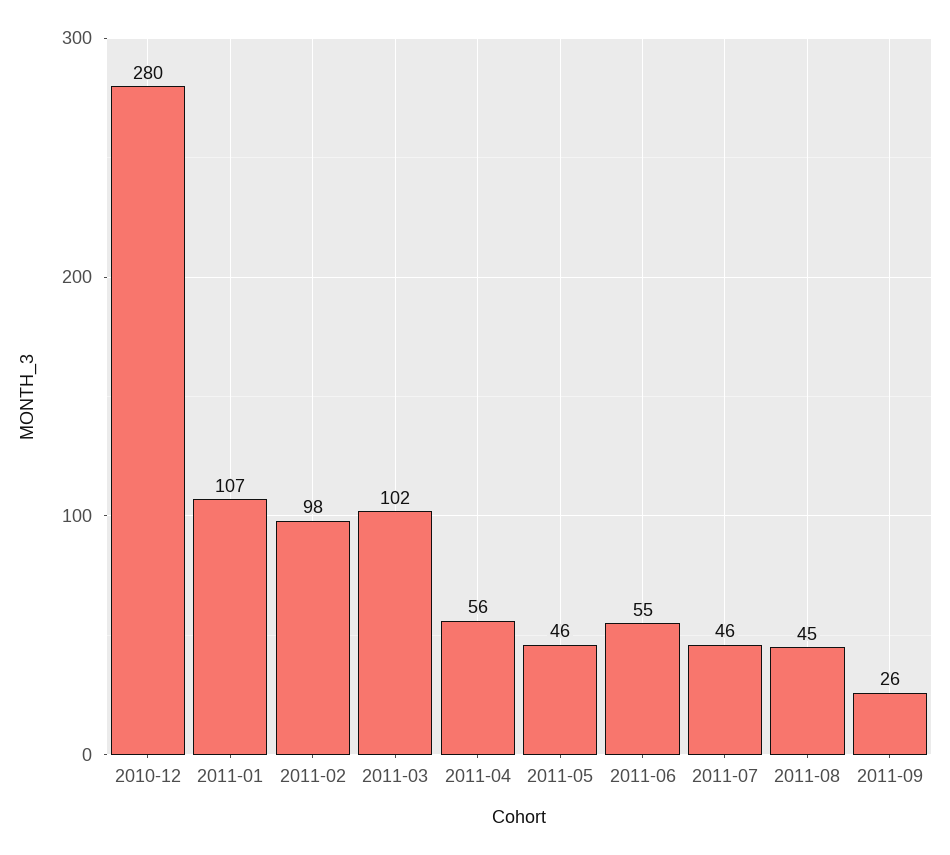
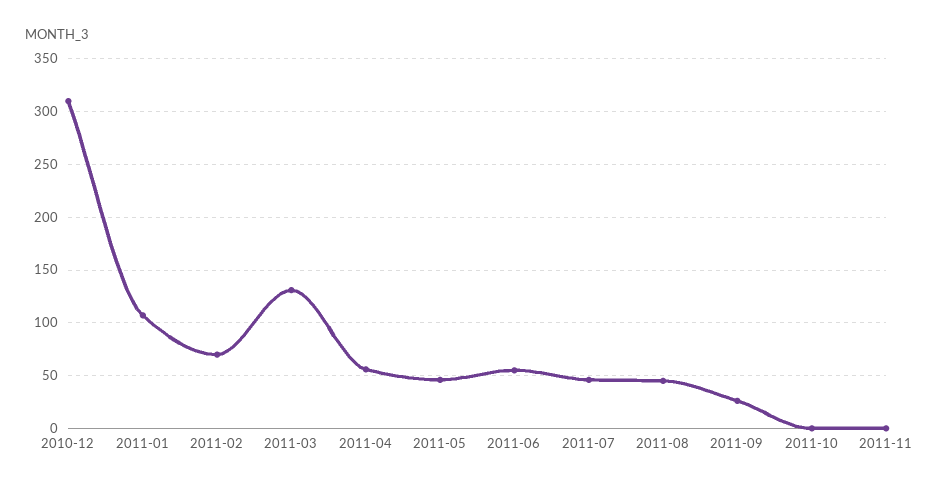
2010-12: 280 -> 310
2011-02: 98 -> 70
2011-03: 102 -> 130
2011-10: none -> 0
2011-11: none -> 0

